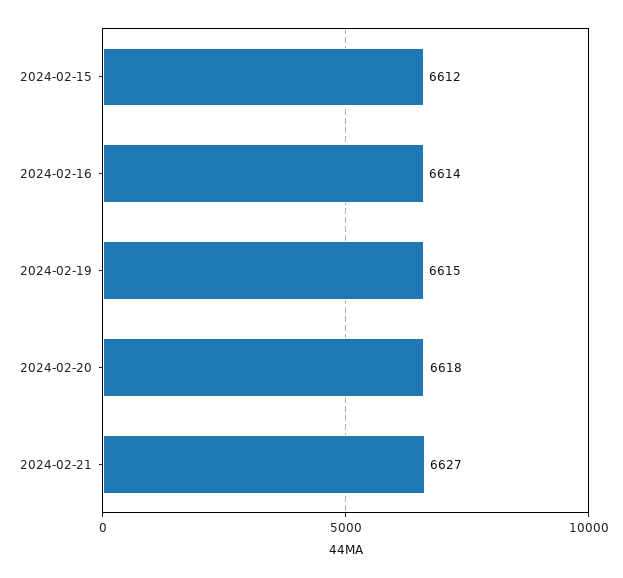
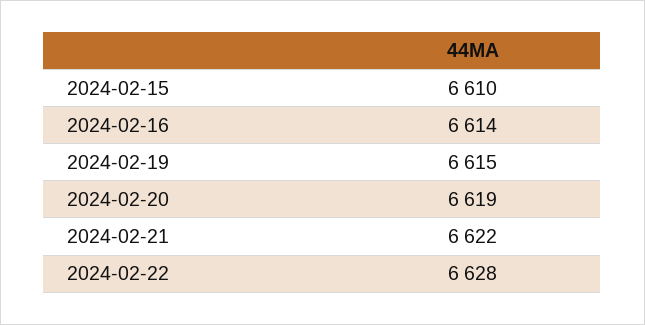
2024-02-15: 6612 -> 6610
2024-02-20: 6618 -> 6619
2024-02-21: 6627 -> 6622
2024-02-22: none -> 6628

